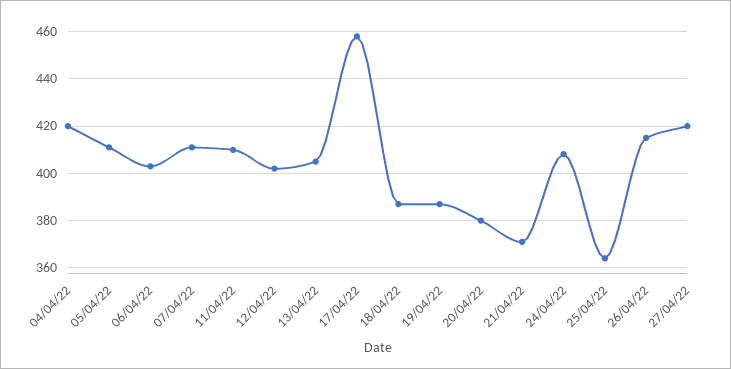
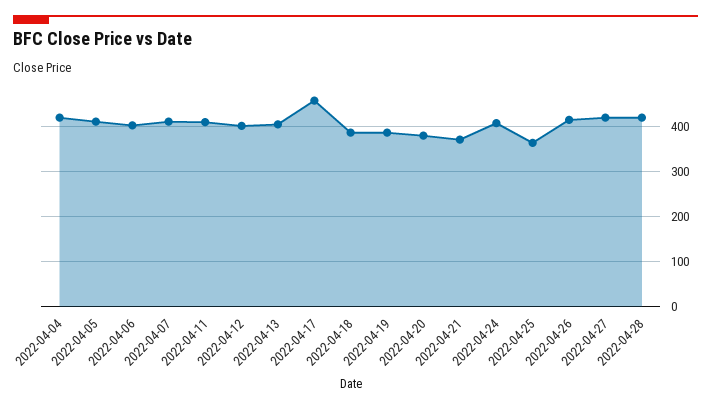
2022-04-28: none -> 420

